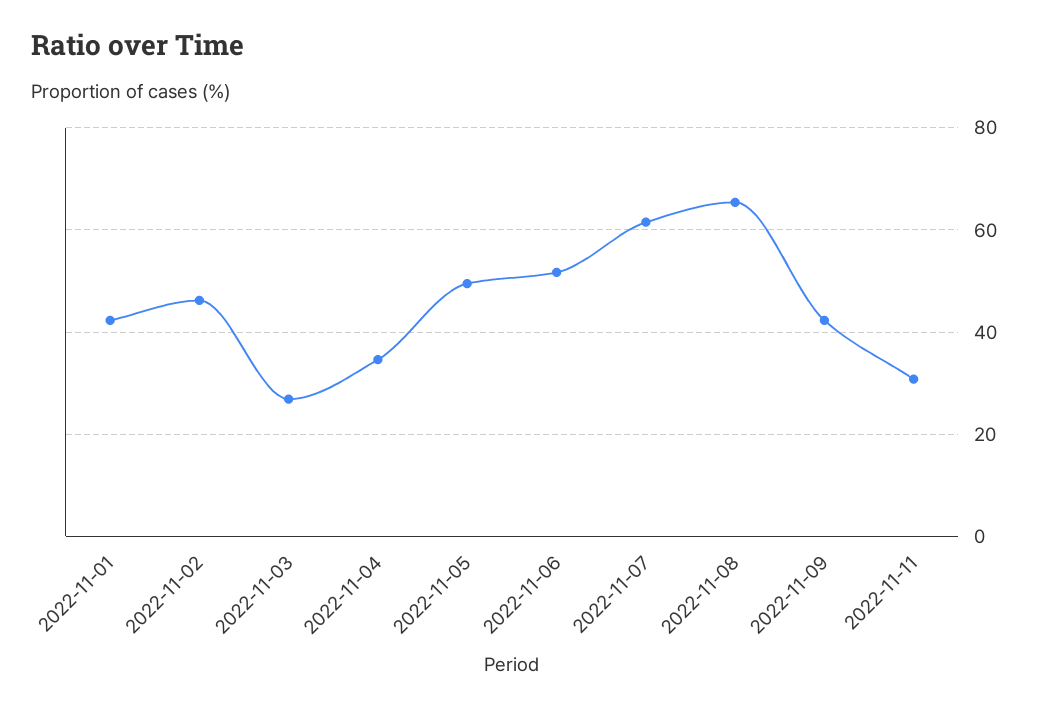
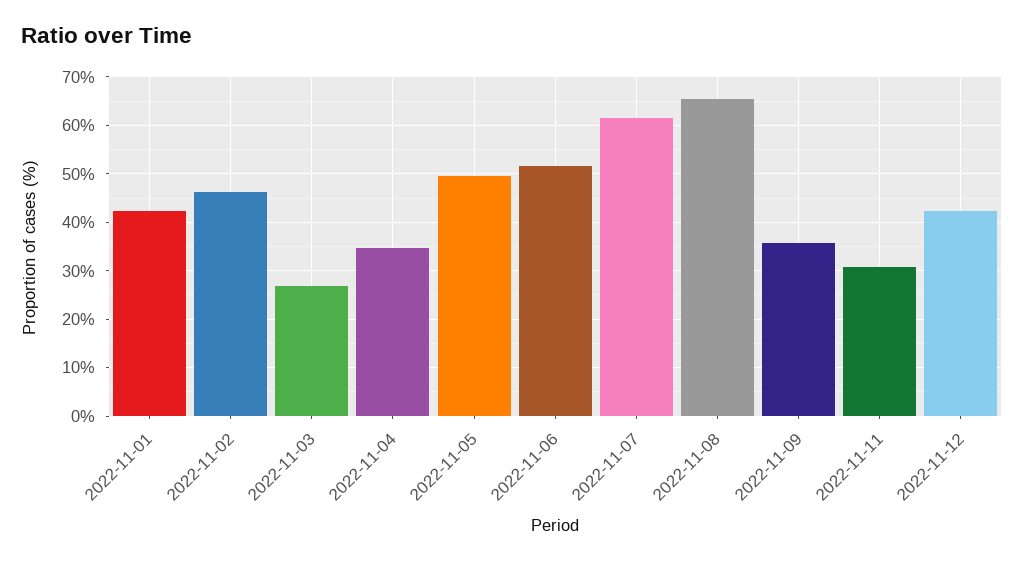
2022-11-09: 42 -> 36
2022-11-12: none -> 42

